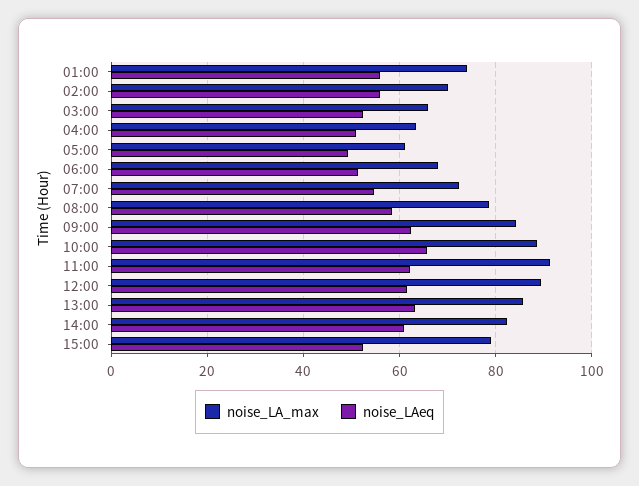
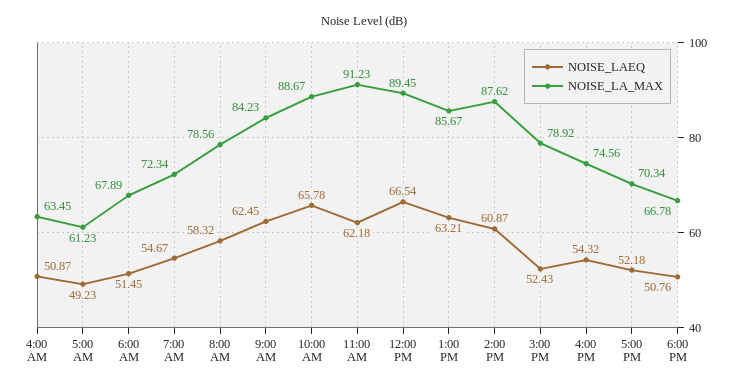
noise_LA_max, 01:00: 74 -> none
noise_LAeq, 01:00: 56 -> none
noise_LA_max, 02:00: 70 -> none
noise_LAeq, 02:00: 56 -> none
noise_LA_max, 03:00: 66 -> none
noise_LAeq, 03:00: 52 -> none
noise_LAeq, 12:00: 62 -> 66.54
noise_LA_max, 14:00: 82 -> 87.62
noise_LAeq, 4:00 PM: none -> 54.32
noise_LA_max, 4:00 PM: none -> 74.56
noise_LAeq, 5:00 PM: none -> 52.18
noise_LA_max, 5:00 PM: none -> 70.34
noise_LAeq, 6:00 PM: none -> 50.76
noise_LA_max, 6:00 PM: none -> 66.78

